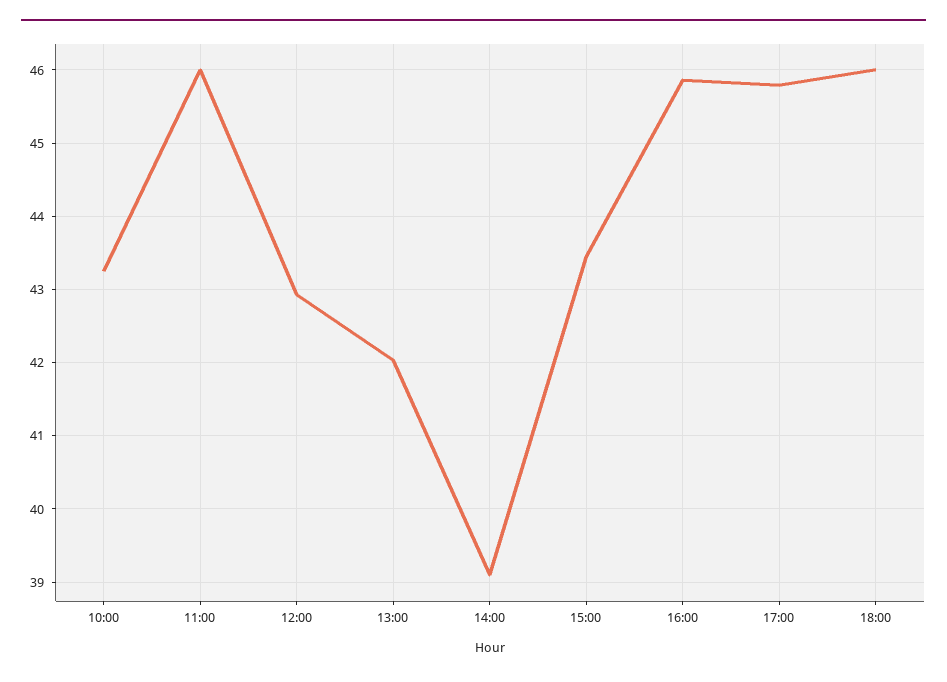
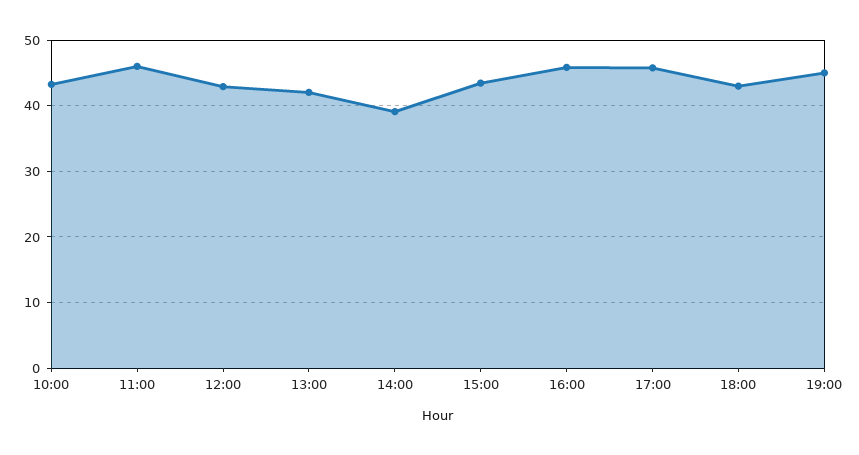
18:00: 46 -> 43
19:00: none -> 45

